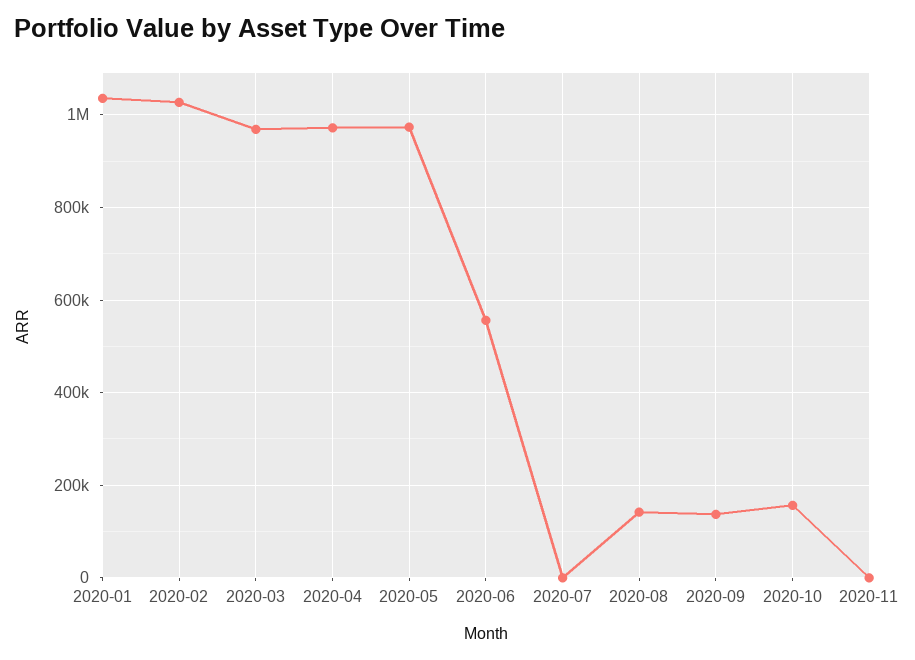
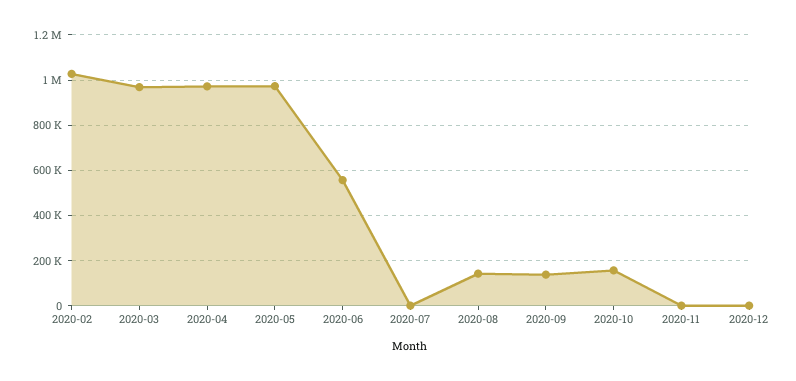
2020-01: 1040000 -> none
2020-12: none -> 0

